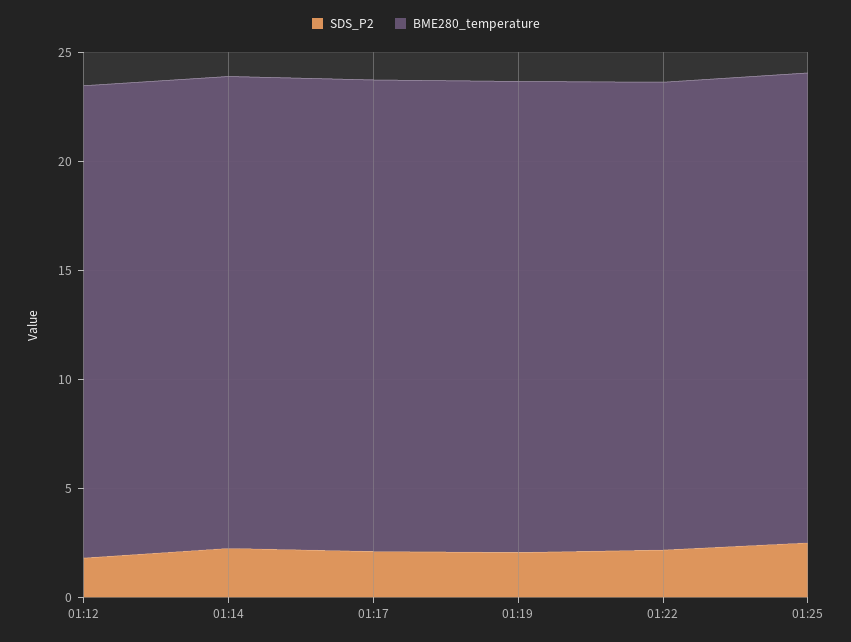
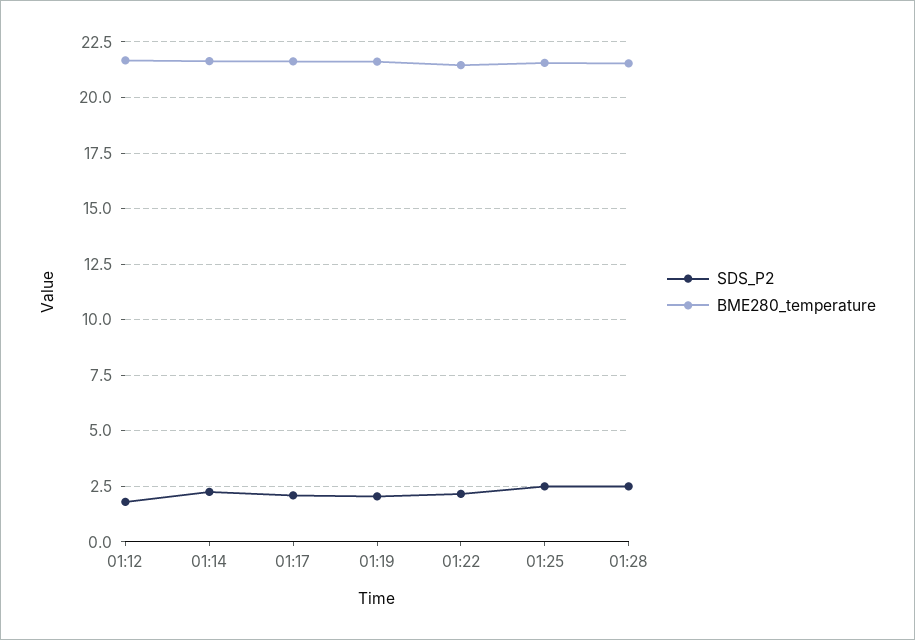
SDS_P2, 01:28: none -> 2.5
BME280_temperature, 01:28: none -> 21.5

